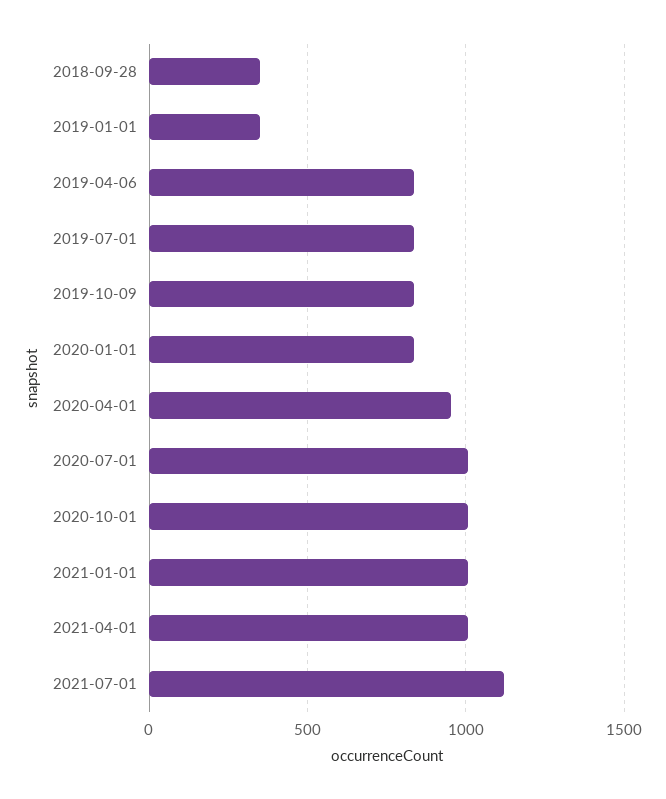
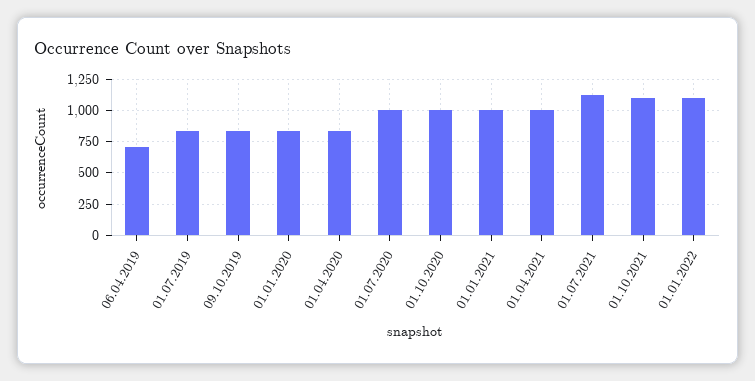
2018-09-28: 350 -> none
2019-01-01: 350 -> none
2019-04-06: 850 -> 700
2020-04-01: 950 -> 850
01.10.2021: none -> 1100
01.01.2022: none -> 1100

